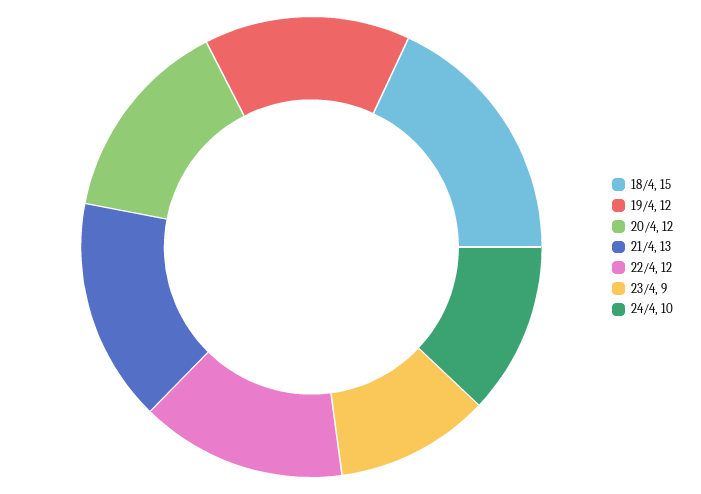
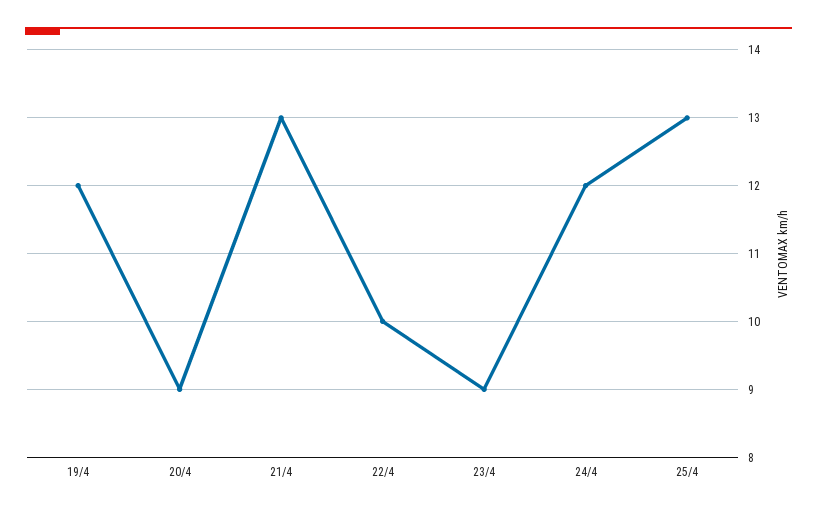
18/4: 15 -> none
20/4: 12 -> 9
22/4: 12 -> 10
24/4: 10 -> 12
25/4: none -> 13

